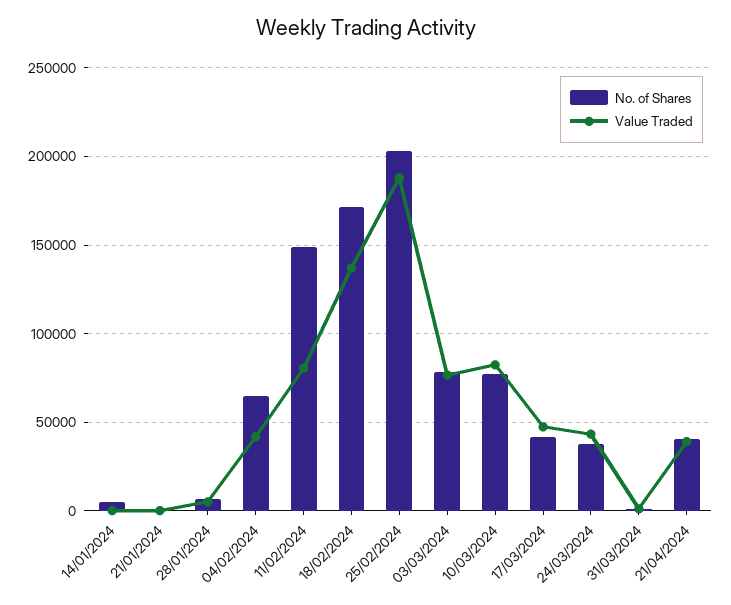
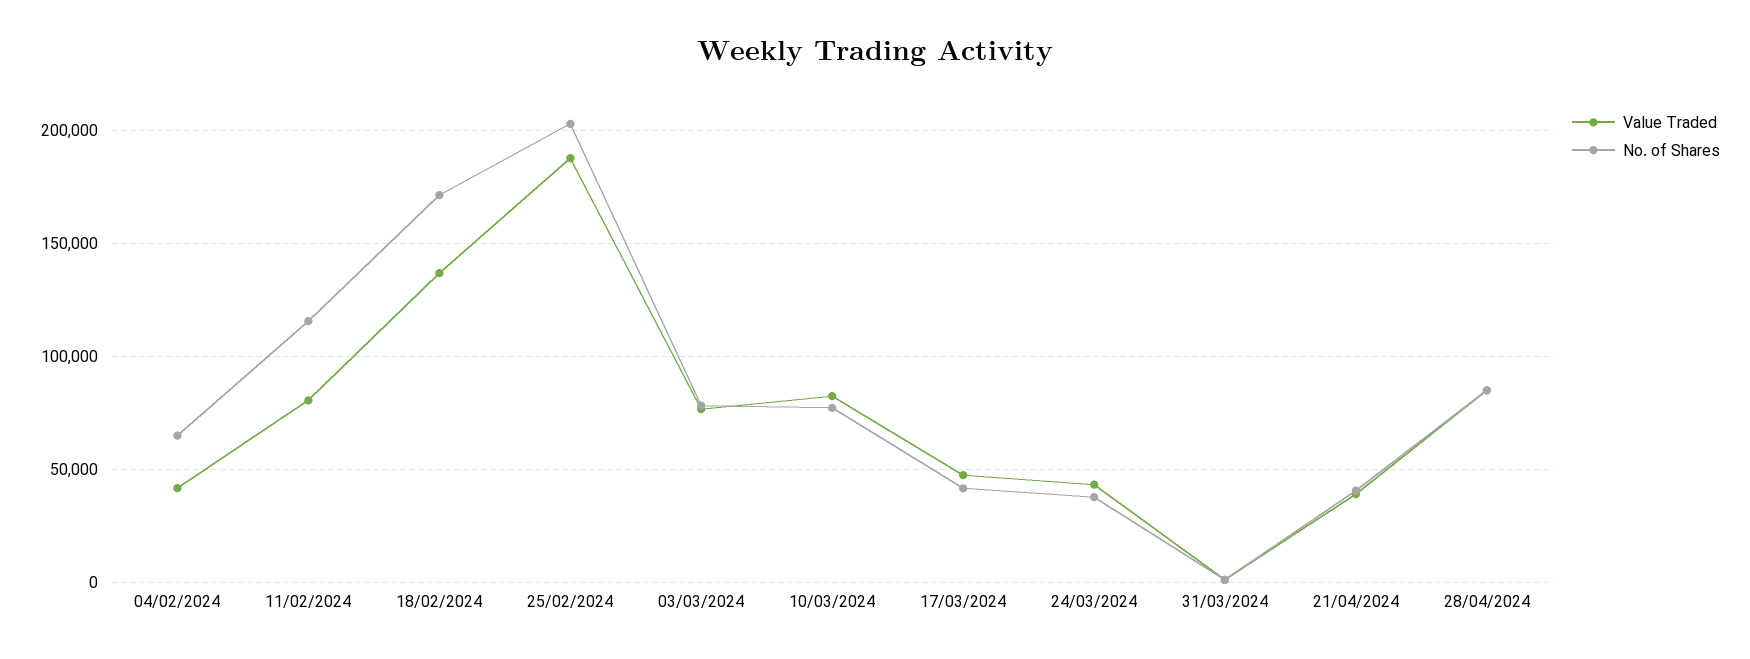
No. of Shares, 14/01/2024: 5000 -> none
Value Traded, 14/01/2024: 0 -> none
No. of Shares, 21/01/2024: 0 -> none
Value Traded, 21/01/2024: 0 -> none
No. of Shares, 28/01/2024: 5000 -> none
Value Traded, 28/01/2024: 5000 -> none
No. of Shares, 11/02/2024: 150000 -> 115000
Value Traded, 28/04/2024: none -> 85000
No. of Shares, 28/04/2024: none -> 85000

